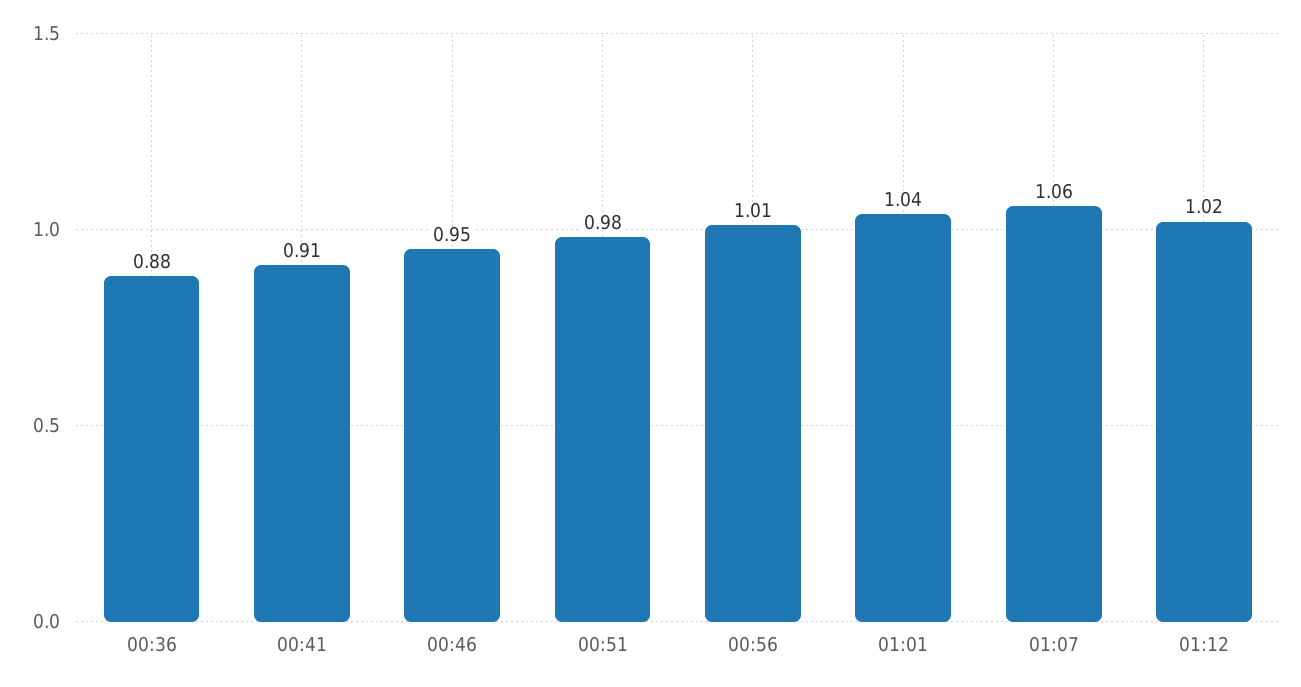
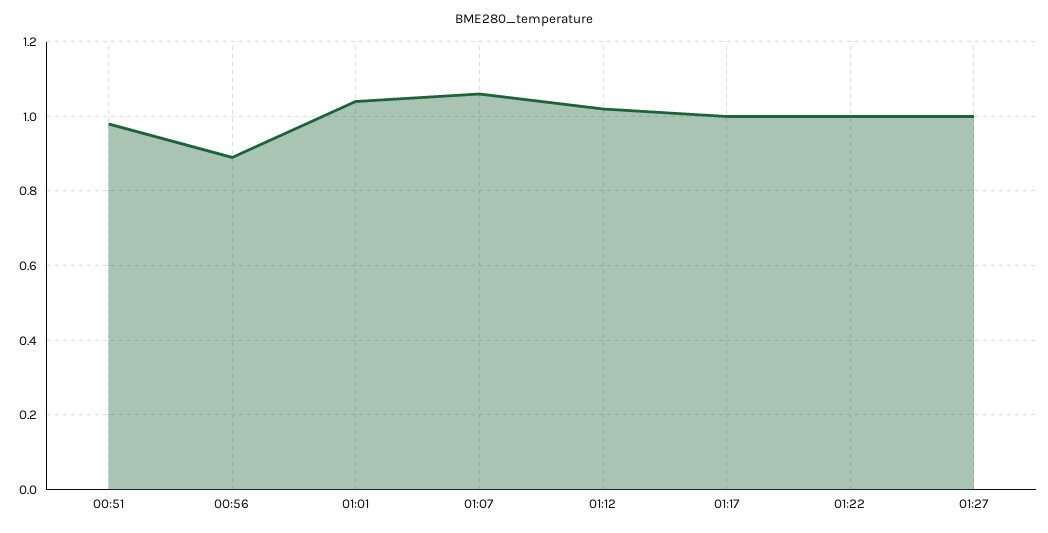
00:36: 0.88 -> none
00:41: 0.91 -> none
00:46: 0.95 -> none
00:56: 1.01 -> 0.9
01:17: none -> 1
01:22: none -> 1
01:27: none -> 1

